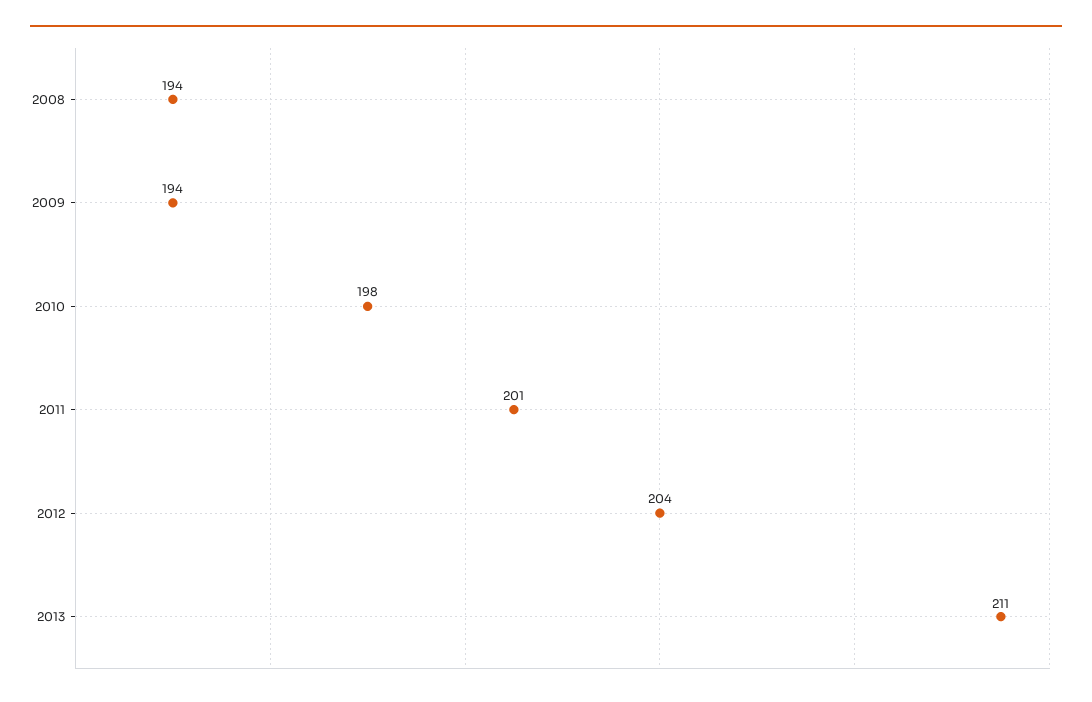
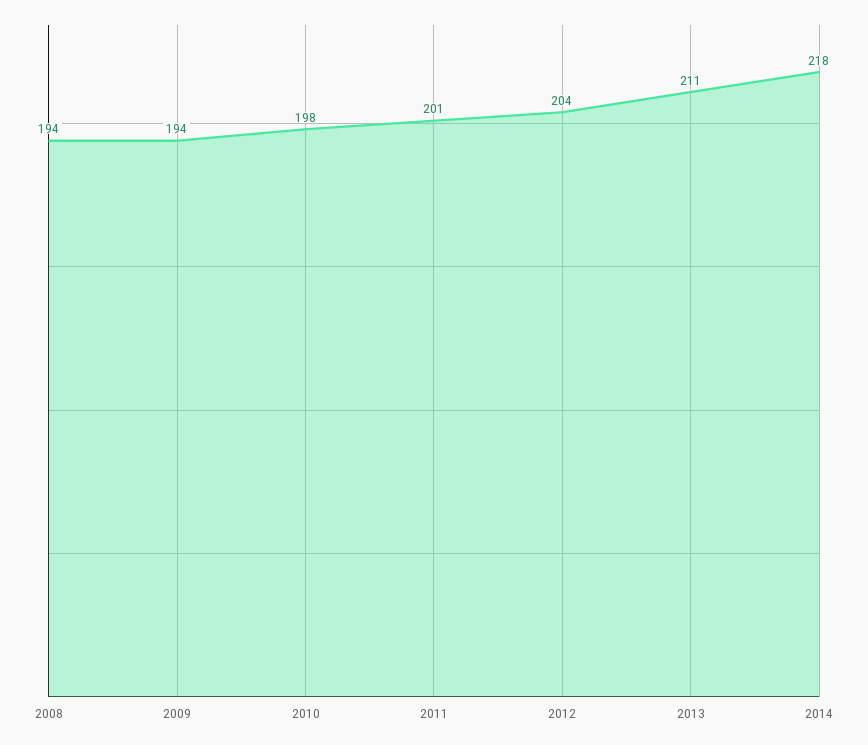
2014: none -> 218

